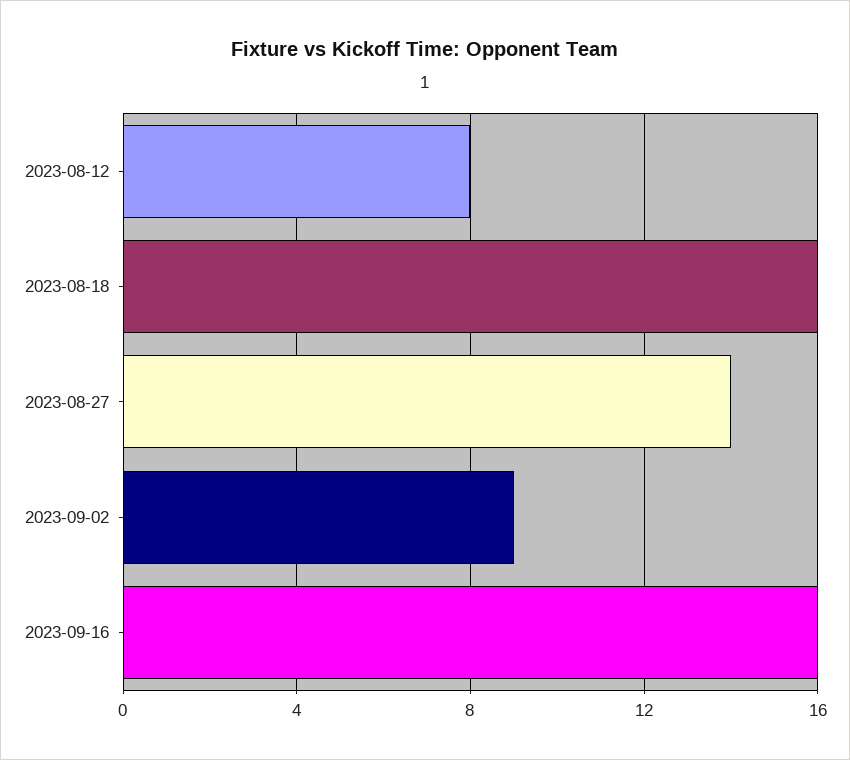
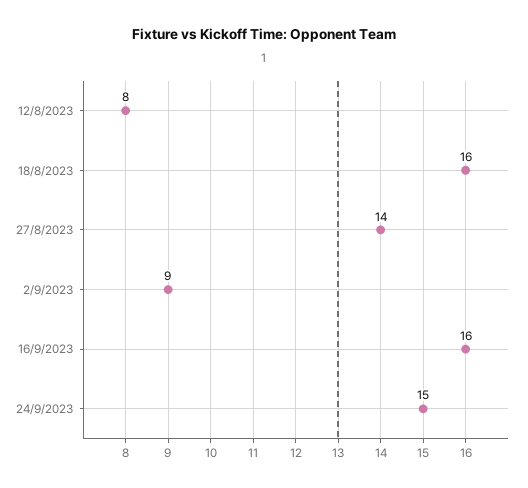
24/9/2023: none -> 15

